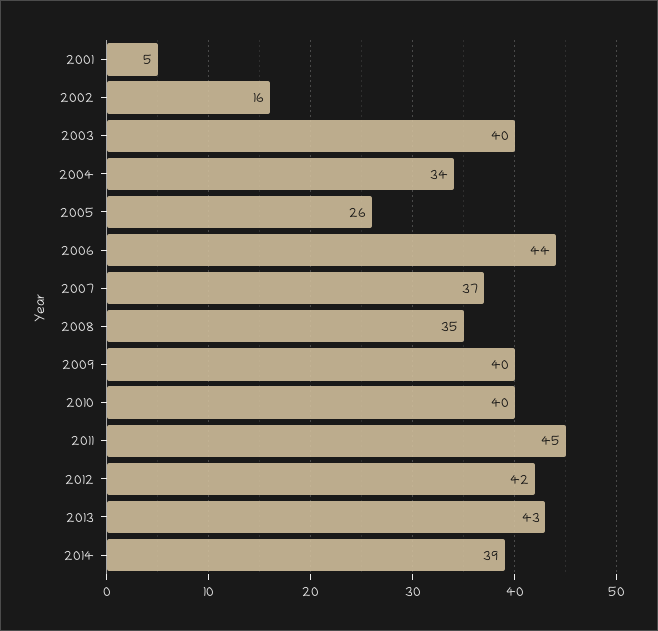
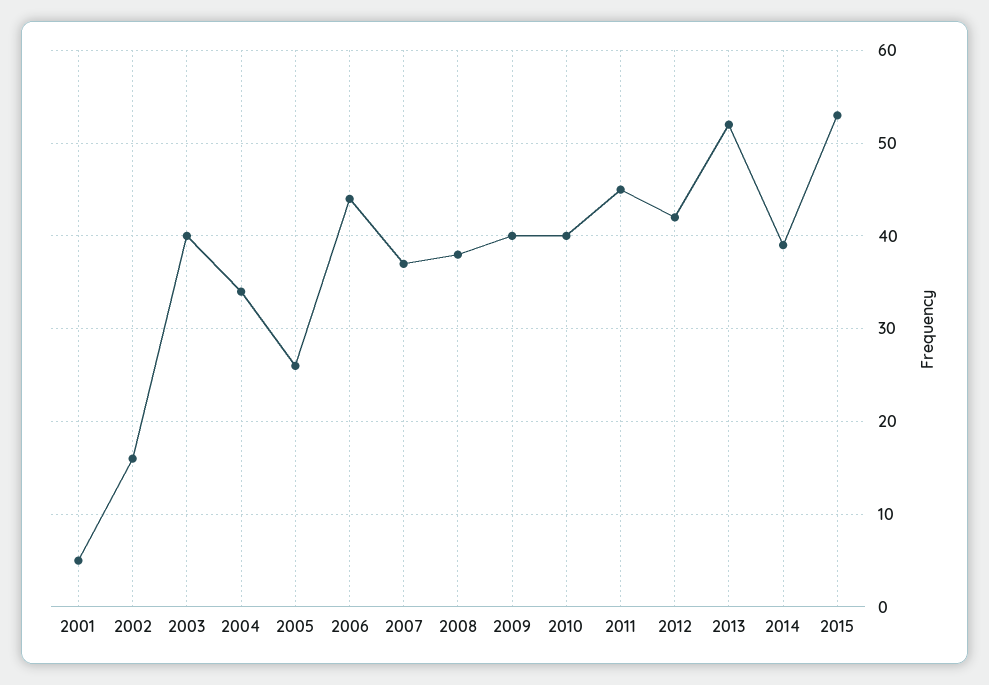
2008: 35 -> 38
2013: 43 -> 52
2015: none -> 53

